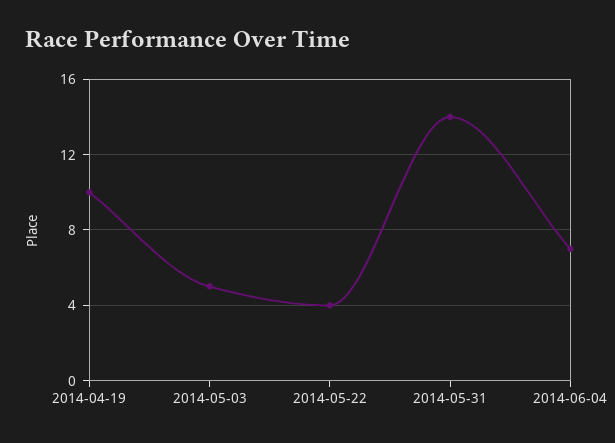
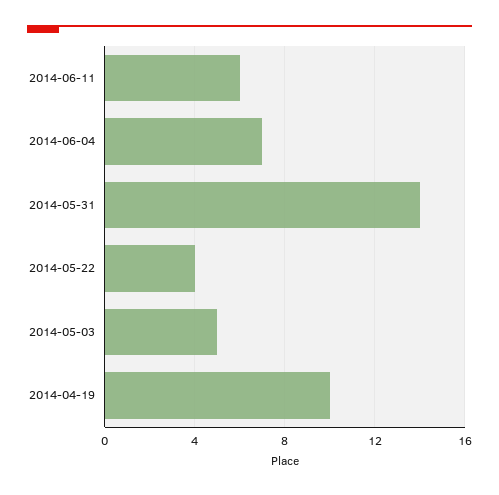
2014-06-11: none -> 6

